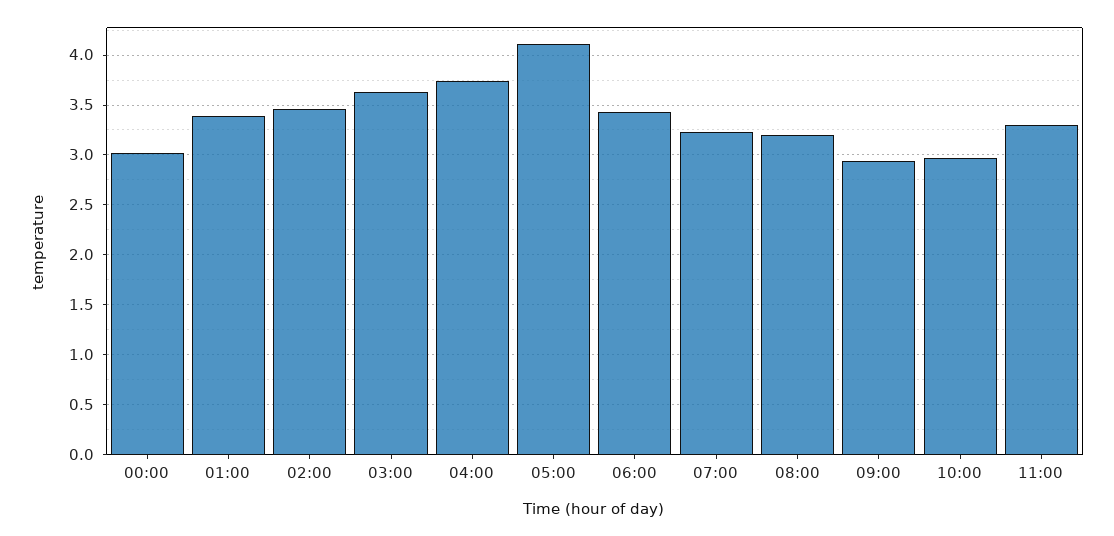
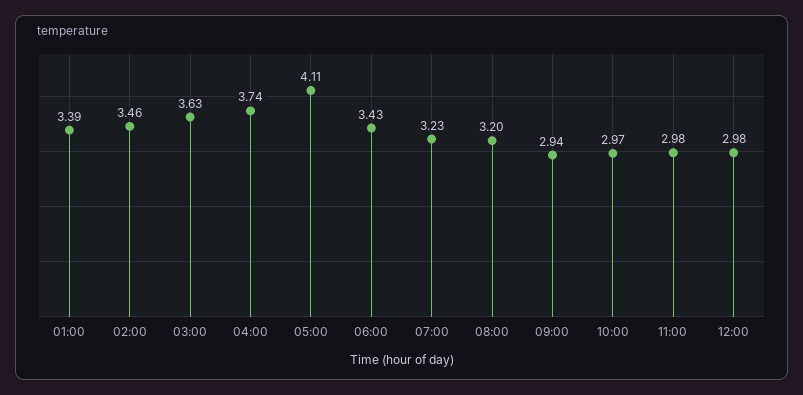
00:00: 3 -> none
11:00: 3.3 -> 2.98
12:00: none -> 2.98

